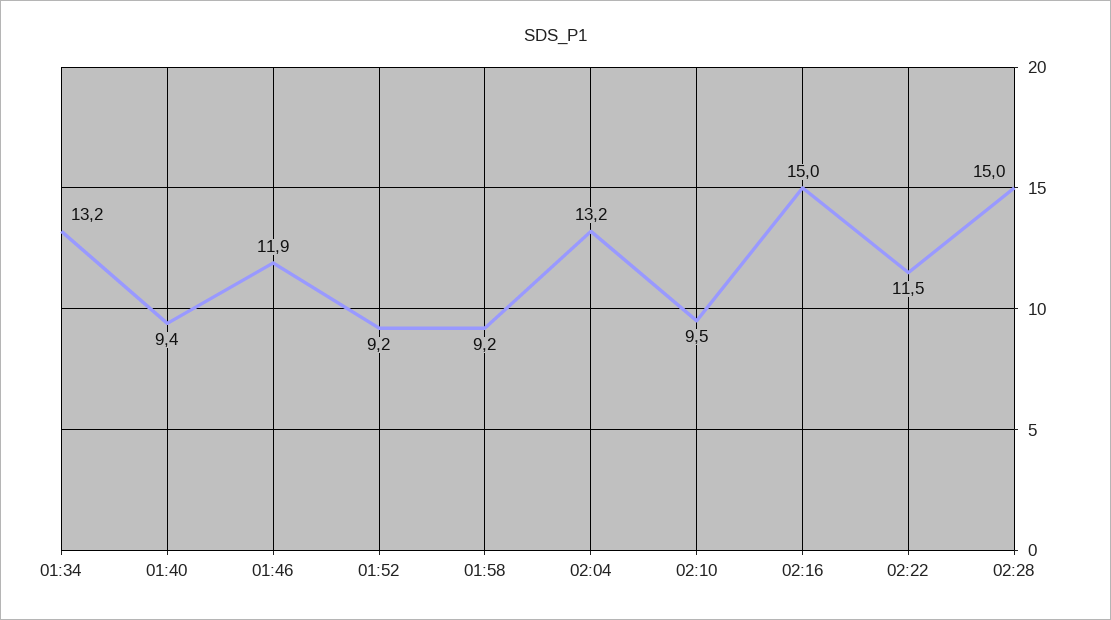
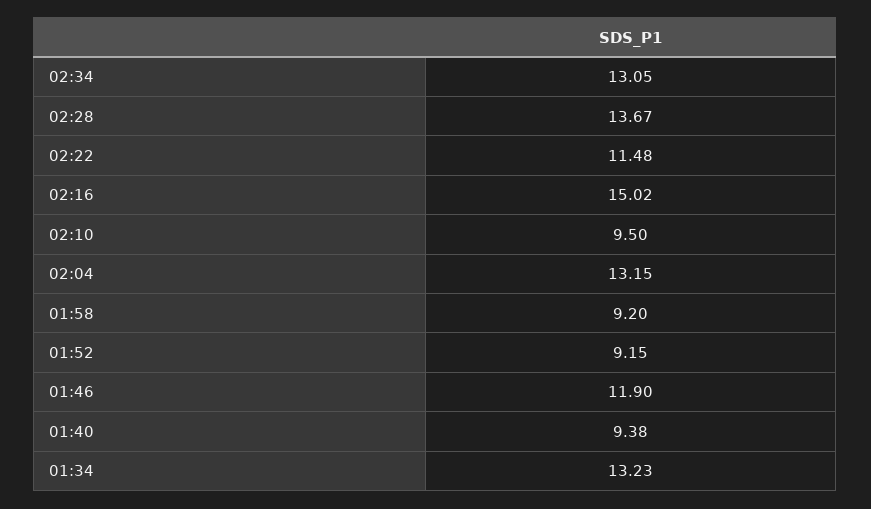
02:28: 15 -> 13.67
02:34: none -> 13.05

